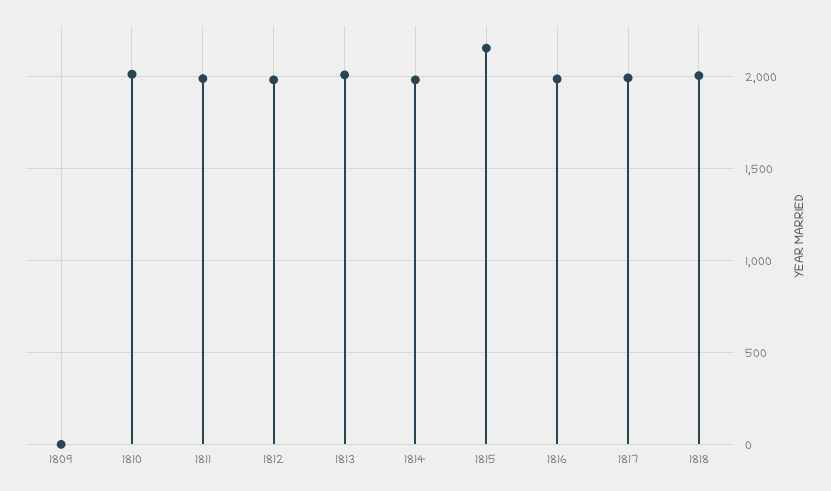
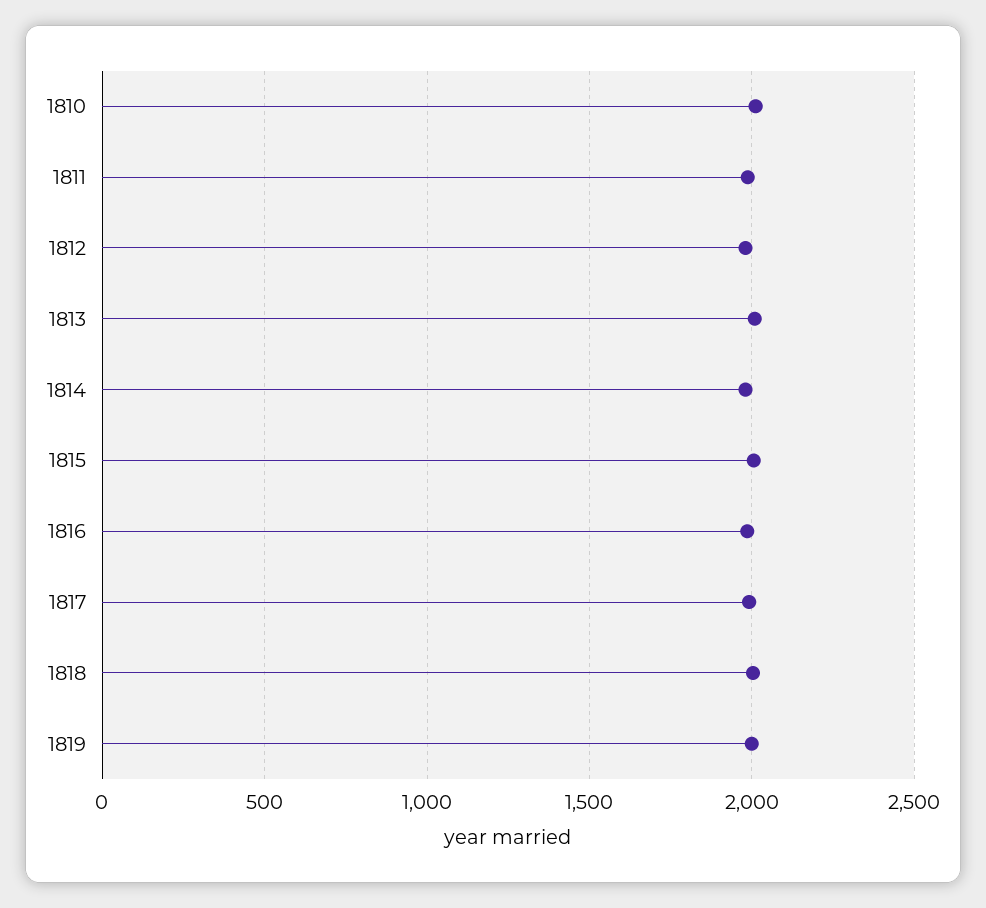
1809: 0 -> none
1815: 2150 -> 2000
1819: none -> 2000

